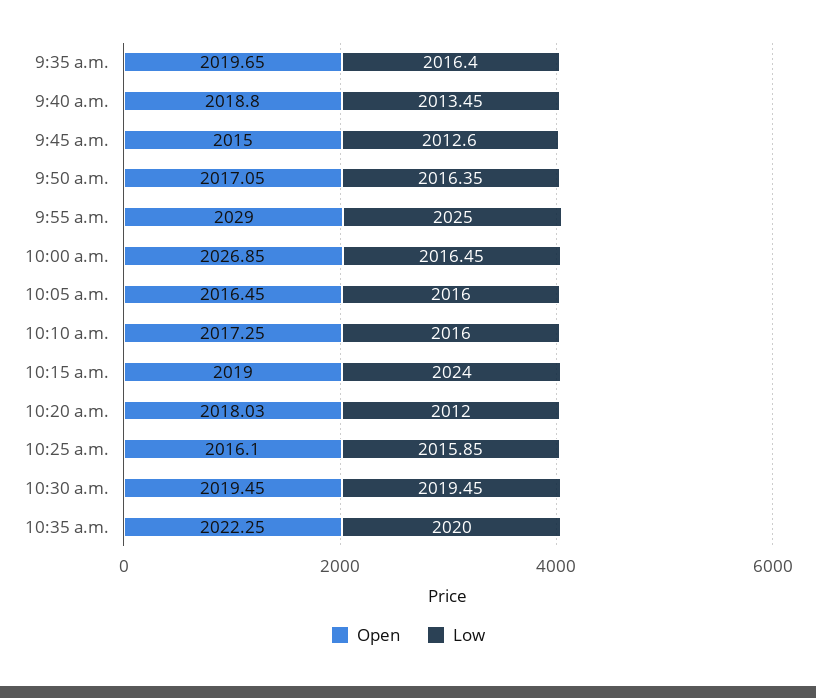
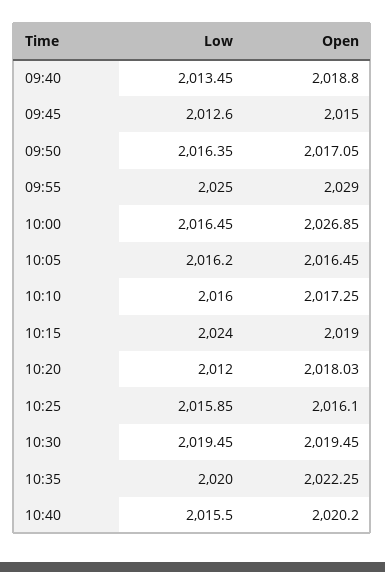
Open, 9:35 a.m.: 2019.65 -> none
Low, 9:35 a.m.: 2016.4 -> none
Low, 10:05 a.m.: 2016 -> 2016.2
Low, 10:40: none -> 2015.5
Open, 10:40: none -> 2020.2

